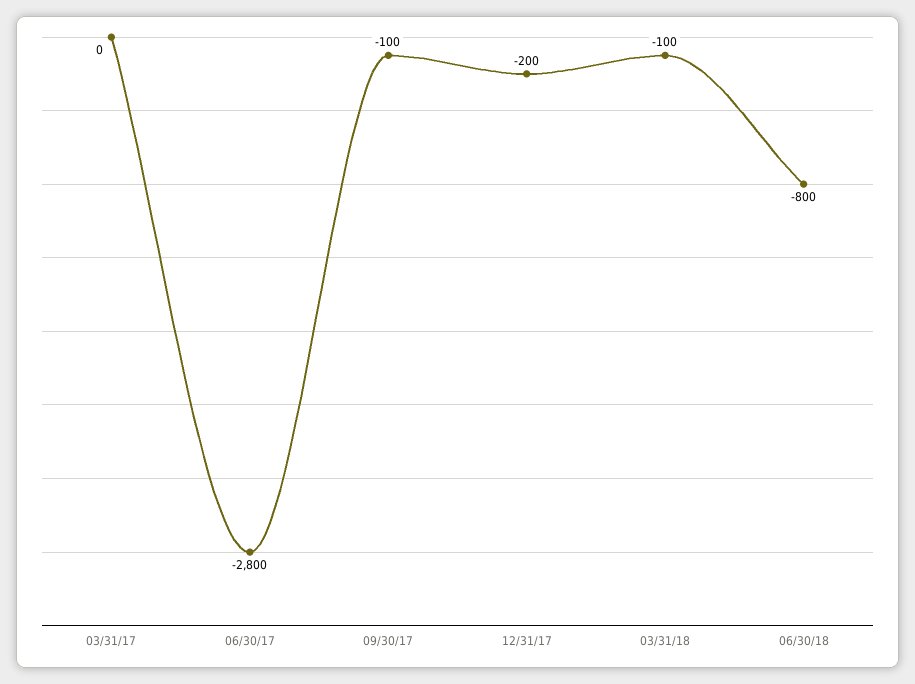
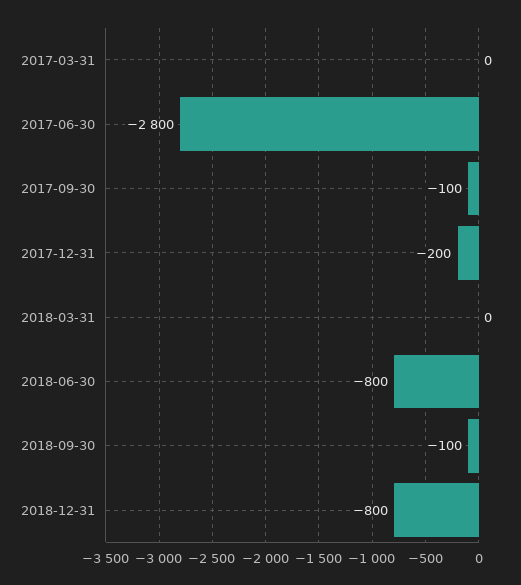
03/31/18: -100 -> 0
2018-09-30: none -> -100
2018-12-31: none -> -800

